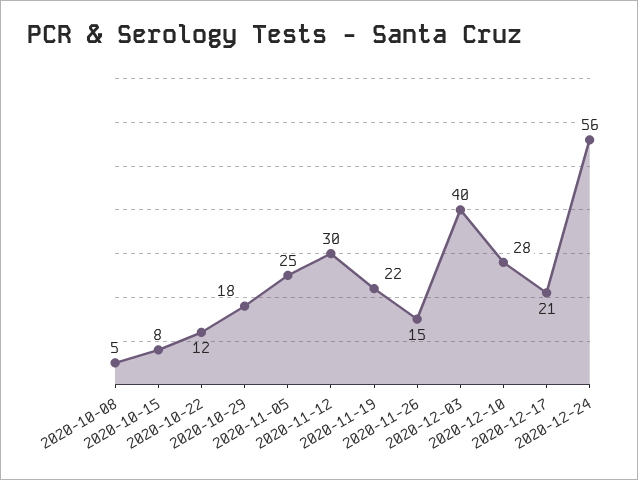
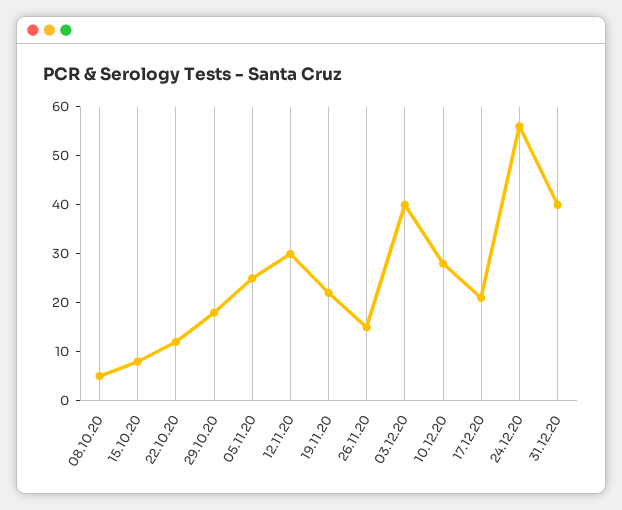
31.12.20: none -> 40

